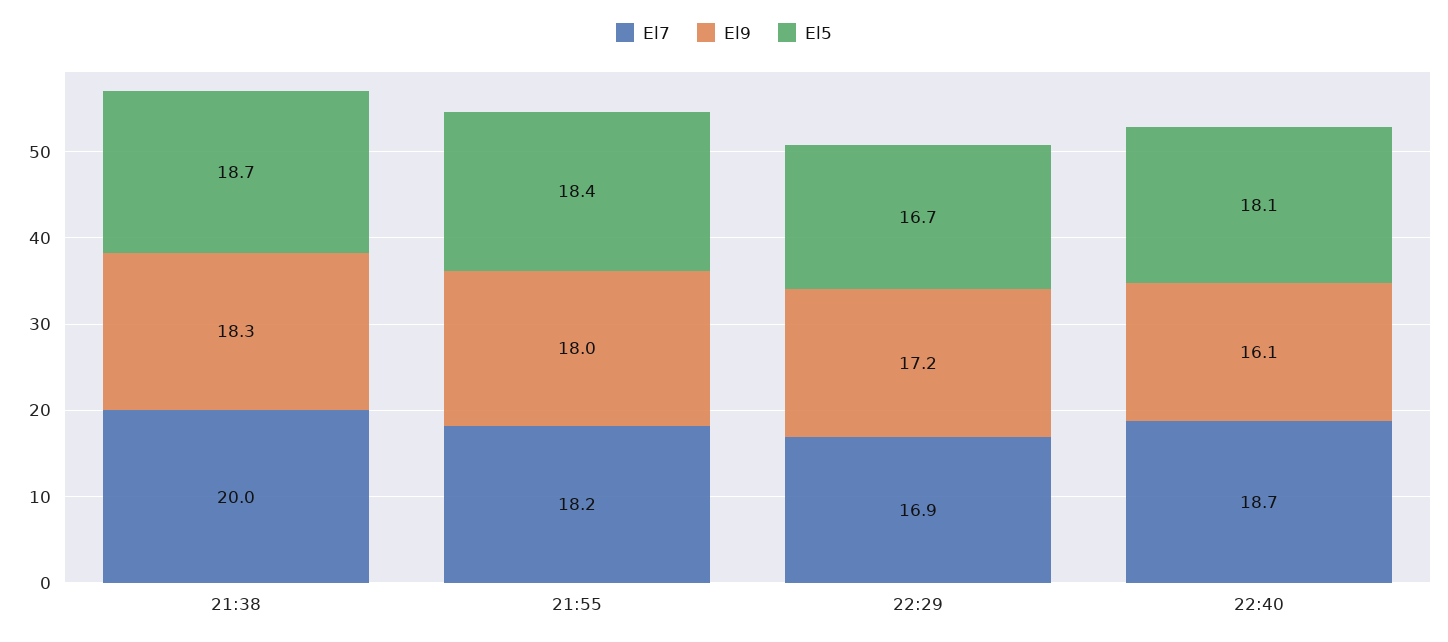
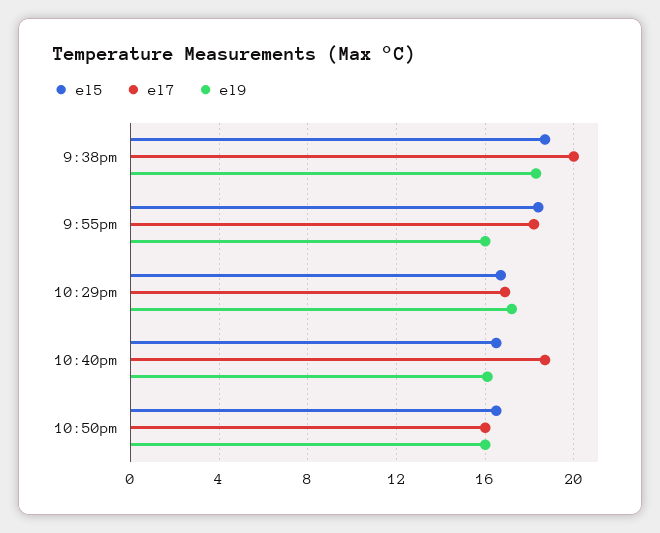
El9, 21:55: 18 -> 16
El5, 22:40: 18.1 -> 16.5
El5, 10:50pm: none -> 16.5
El7, 10:50pm: none -> 16
El9, 10:50pm: none -> 16

